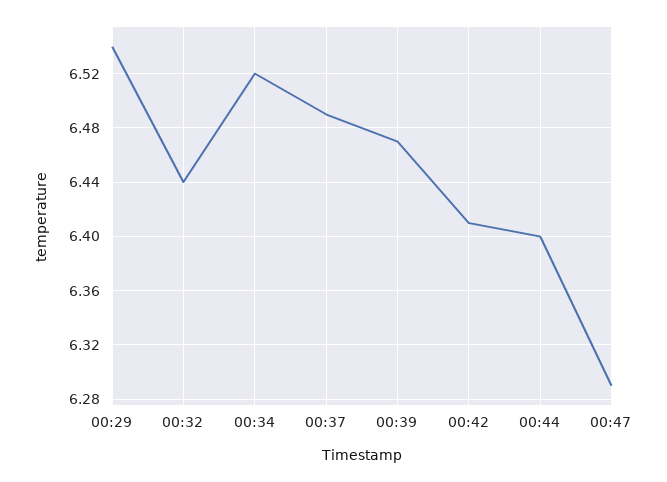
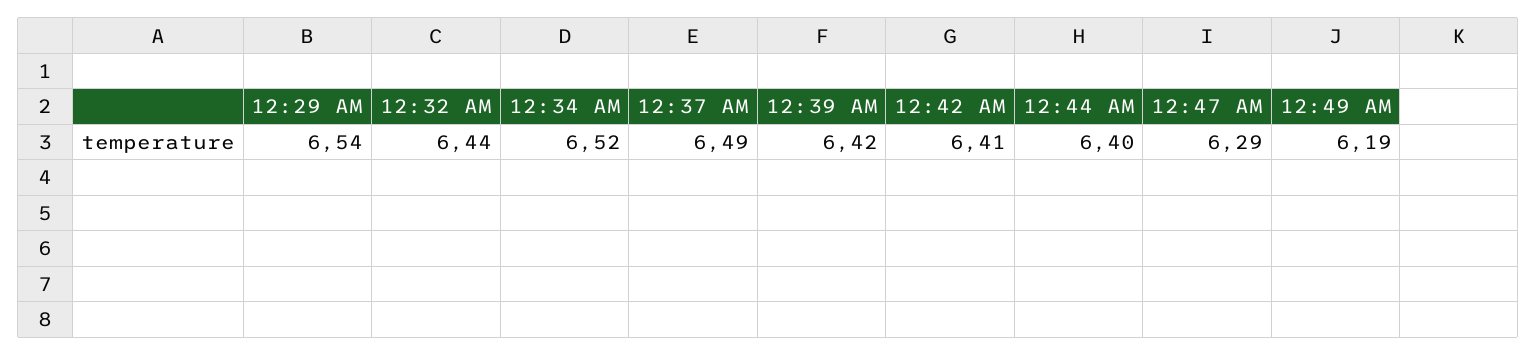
00:39: 6.47 -> 6.42
12:49 AM: none -> 6.19

